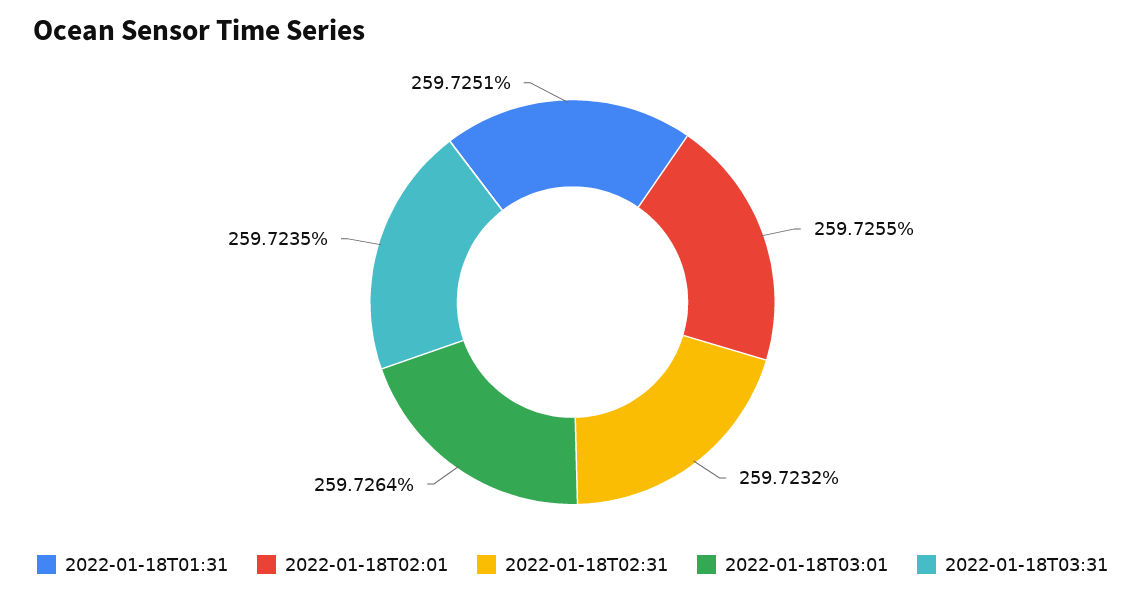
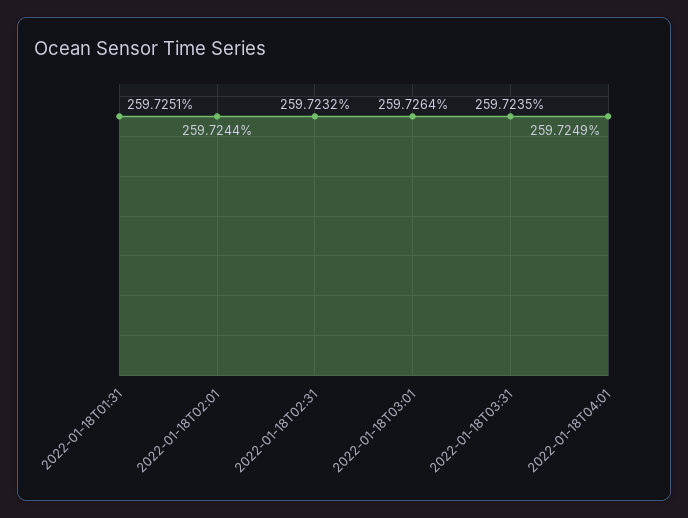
2022-01-18T02:01: 259.7255 -> 259.7244
2022-01-18T04:01: none -> 259.7249

